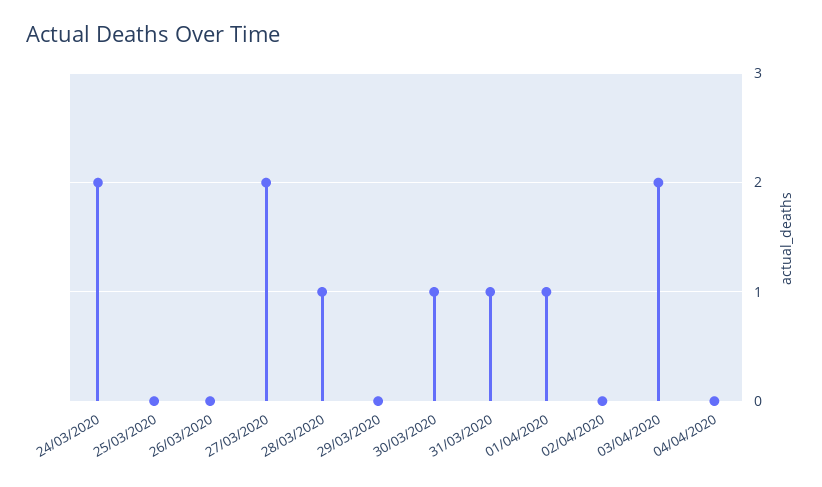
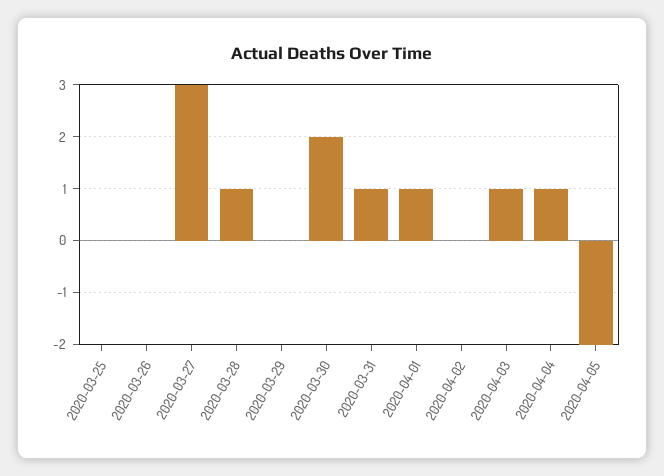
24/03/2020: 2 -> none
27/03/2020: 2 -> 3
30/03/2020: 1 -> 2
03/04/2020: 2 -> 1
04/04/2020: 0 -> 1
2020-04-05: none -> -2

